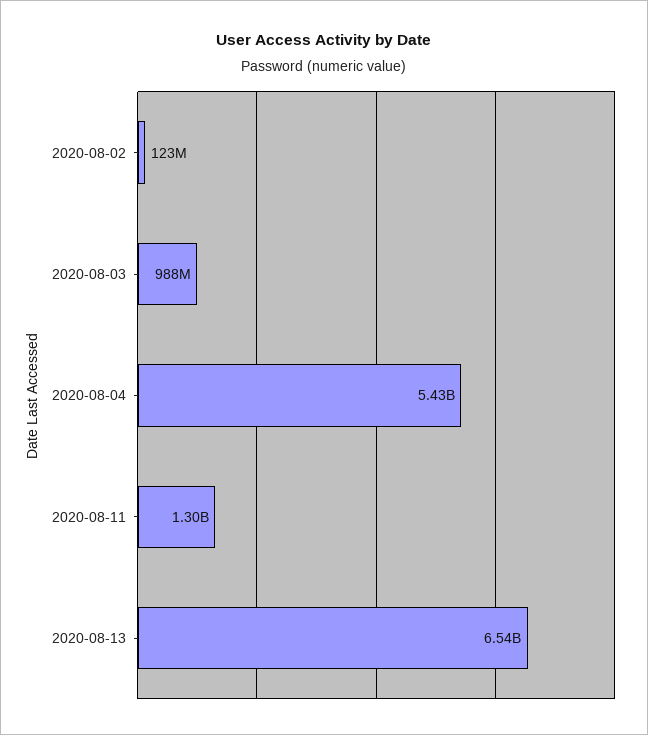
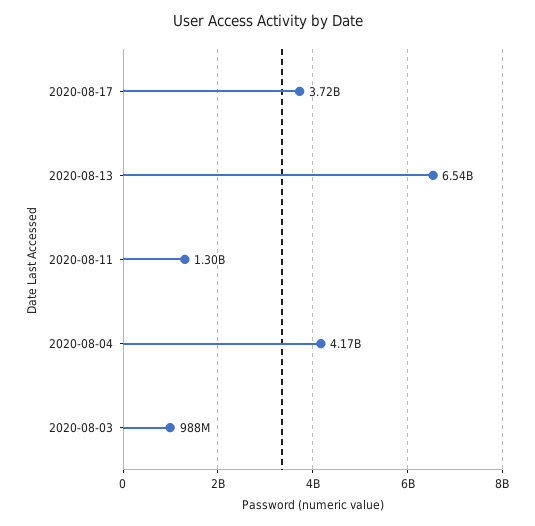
2020-08-02: 123000000 -> none
2020-08-04: 5430000000 -> 4170000000
2020-08-17: none -> 3720000000

